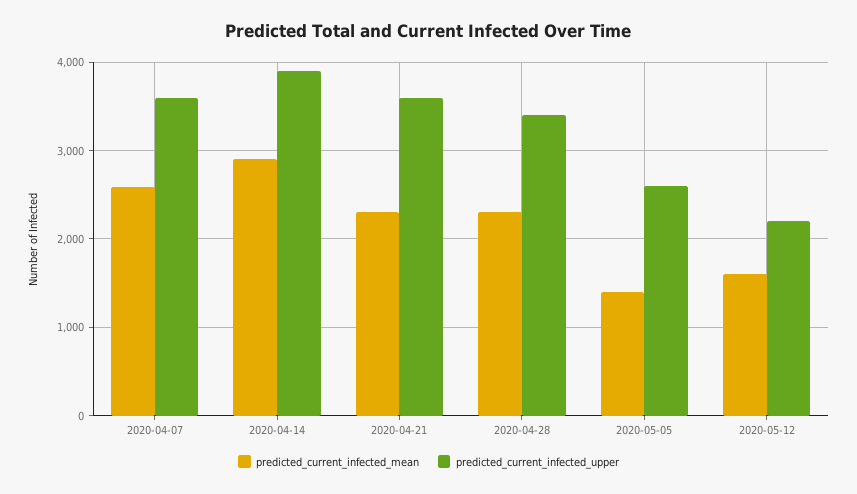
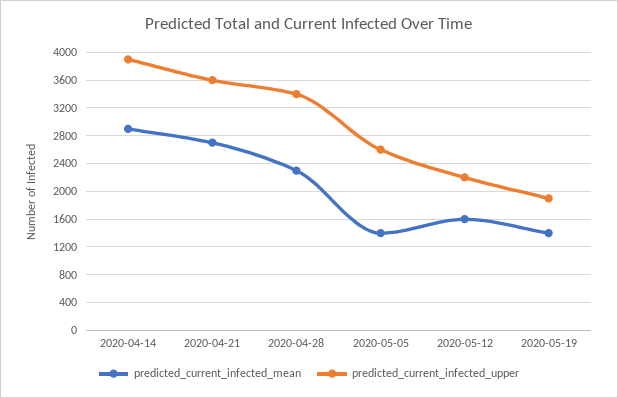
predicted_current_infected_mean, 2020-04-07: 2600 -> none
predicted_current_infected_upper, 2020-04-07: 3600 -> none
predicted_current_infected_mean, 2020-04-21: 2300 -> 2700
predicted_current_infected_mean, 2020-05-19: none -> 1400
predicted_current_infected_upper, 2020-05-19: none -> 1900

